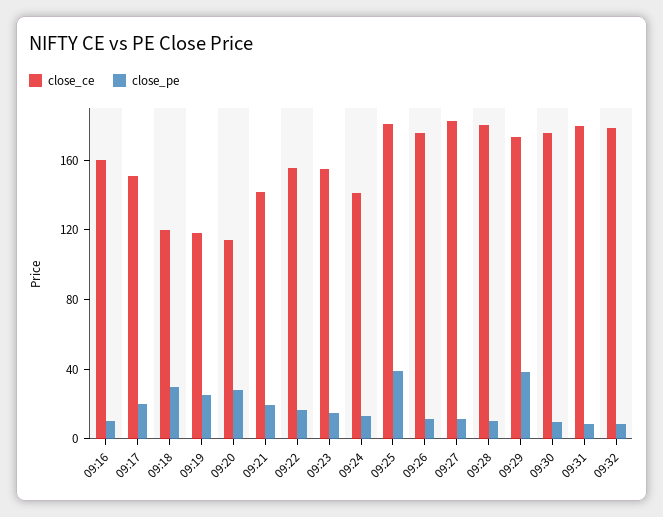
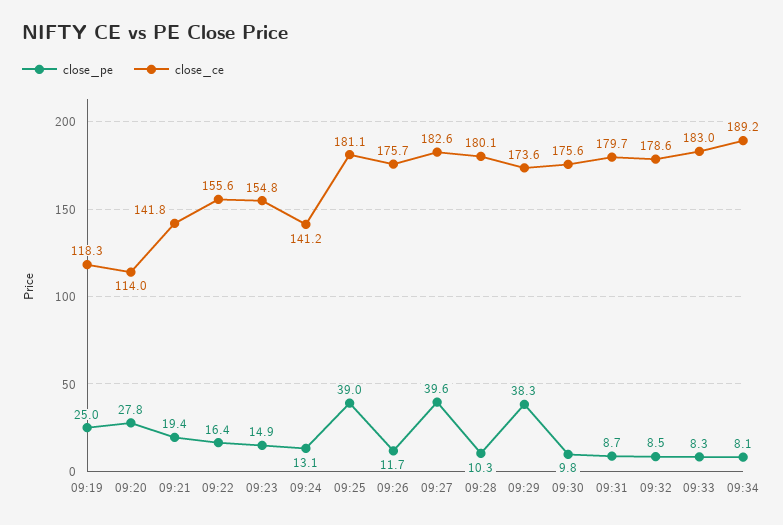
close_ce, 09:16: 160 -> none
close_pe, 09:16: 10 -> none
close_ce, 09:17: 150 -> none
close_pe, 09:17: 20 -> none
close_ce, 09:18: 120 -> none
close_pe, 09:18: 30 -> none
close_pe, 09:27: 10 -> 39.6
close_pe, 09:33: none -> 8.3
close_ce, 09:33: none -> 183
close_pe, 09:34: none -> 8.1
close_ce, 09:34: none -> 189.2

